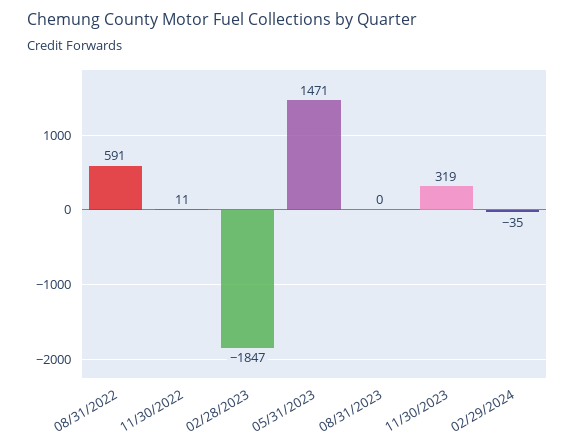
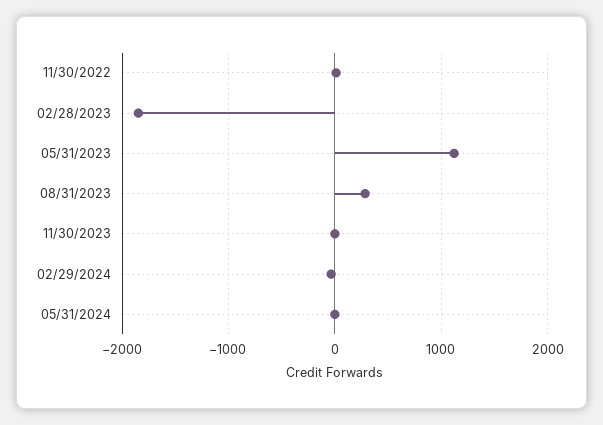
08/31/2022: 591 -> none
05/31/2023: 1471 -> 1100
08/31/2023: 0 -> 300
11/30/2023: 319 -> 0
05/31/2024: none -> 0

